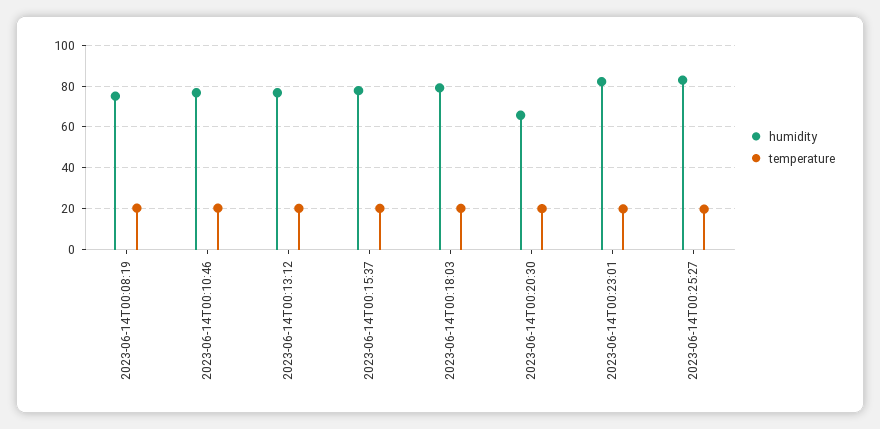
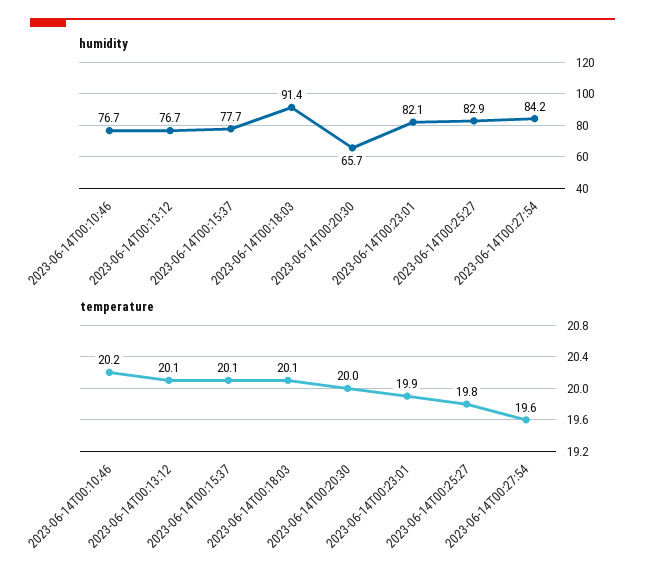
humidity, 2023-06-14T00:08:19: 75 -> none
temperature, 2023-06-14T00:08:19: 20 -> none
humidity, 2023-06-14T00:18:03: 80 -> 91.4
humidity, 2023-06-14T00:27:54: none -> 84.2
temperature, 2023-06-14T00:27:54: none -> 19.6

